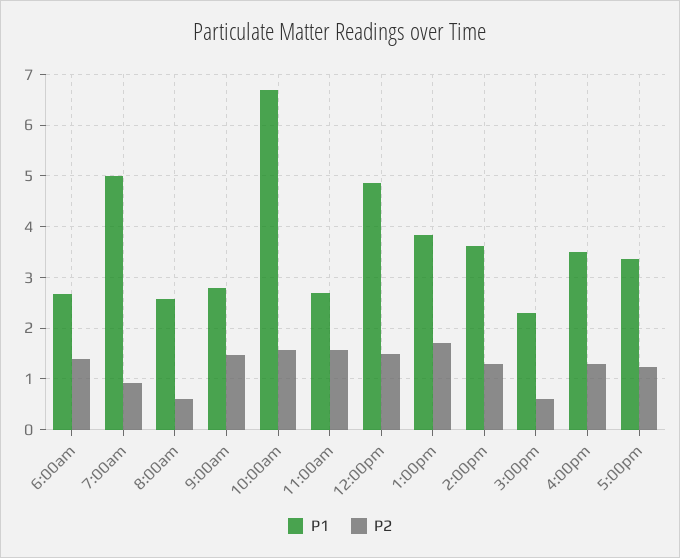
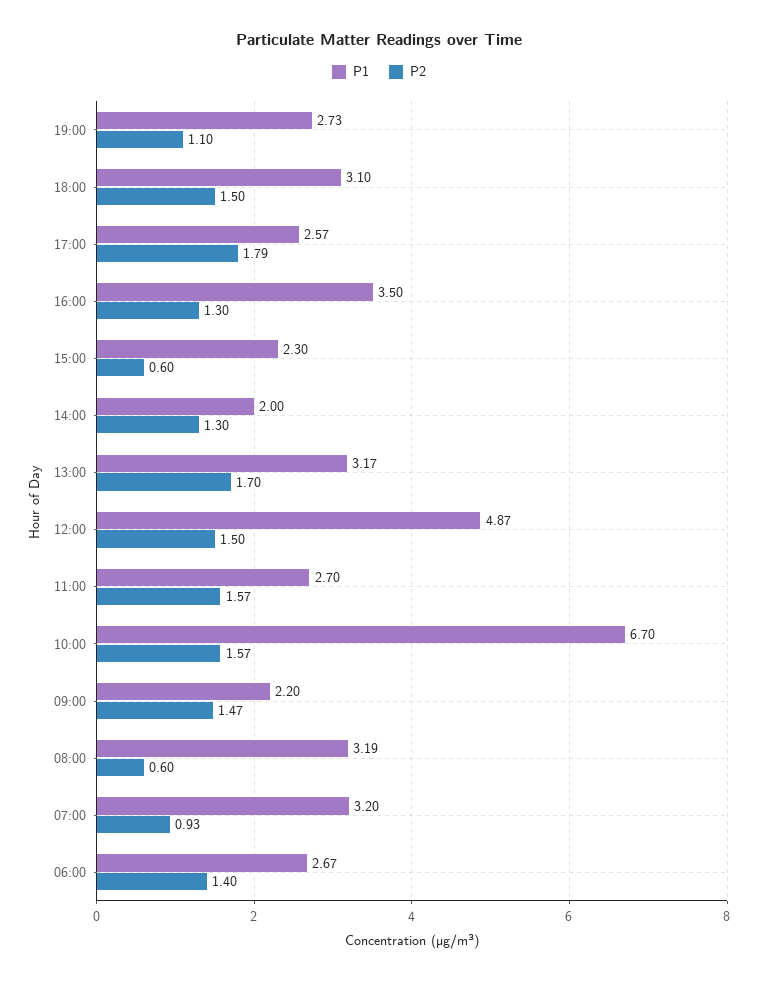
P1, 7:00am: 5 -> 3.2
P1, 8:00am: 2.6 -> 3.19
P1, 9:00am: 2.8 -> 2.2
P1, 1:00pm: 3.8 -> 3.17
P1, 2:00pm: 3.6 -> 2
P1, 5:00pm: 3.4 -> 2.57
P2, 5:00pm: 1.2 -> 1.79
P1, 19:00: none -> 2.73
P2, 19:00: none -> 1.1
P1, 18:00: none -> 3.1
P2, 18:00: none -> 1.5

